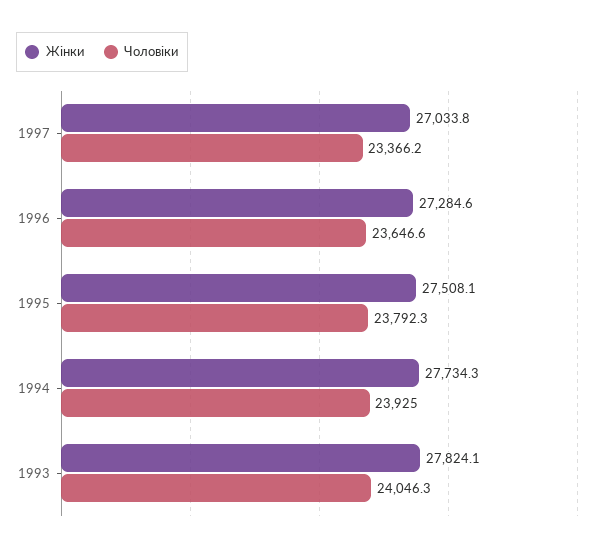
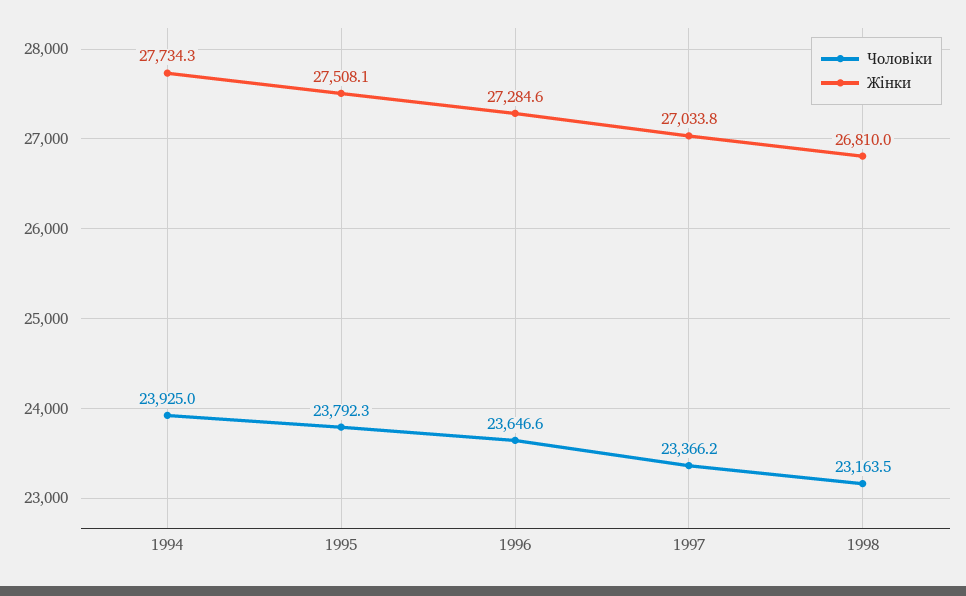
Жінки, 1993: 27824.1 -> none
Чоловіки, 1993: 24046.3 -> none
Чоловіки, 1998: none -> 23163.5
Жінки, 1998: none -> 26810

